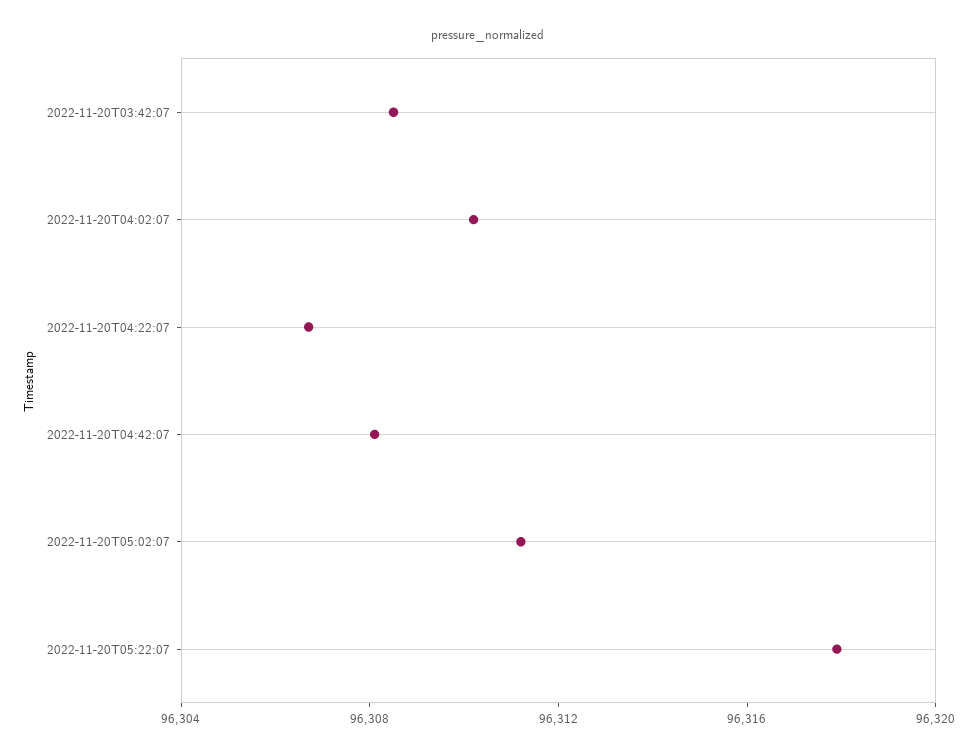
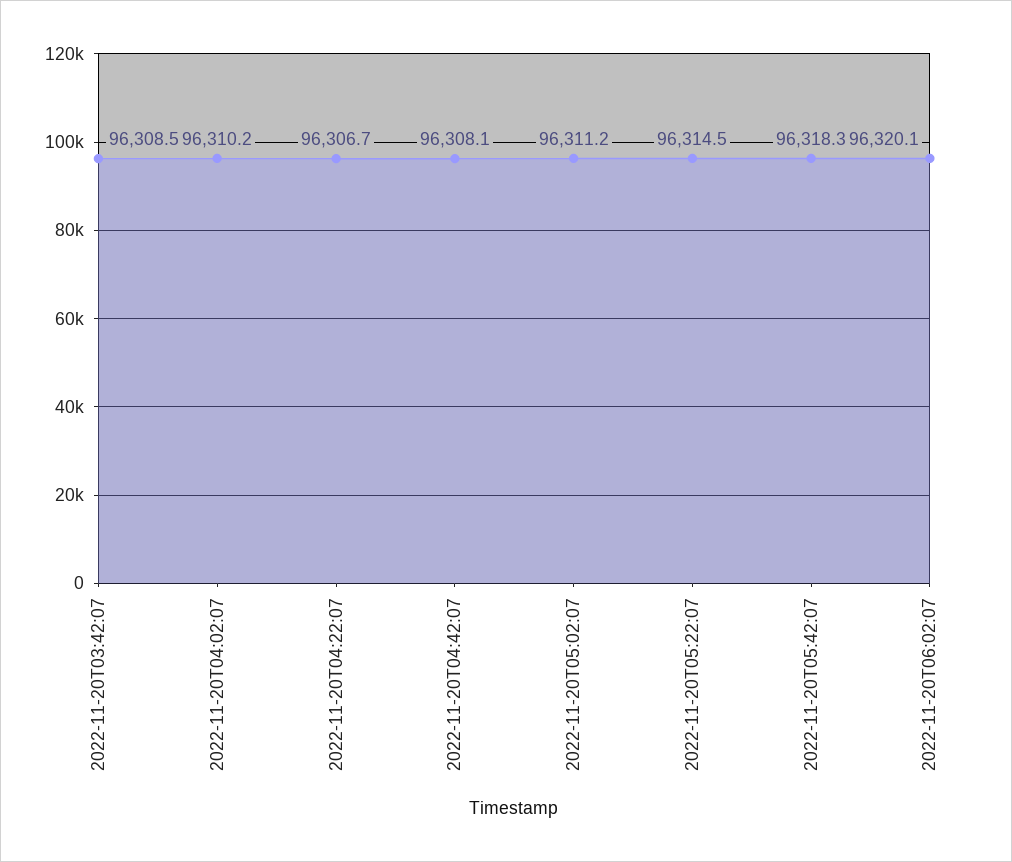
2022-11-20T05:22:07: 96318 -> 96314.5
2022-11-20T05:42:07: none -> 96318.3
2022-11-20T06:02:07: none -> 96320.1

